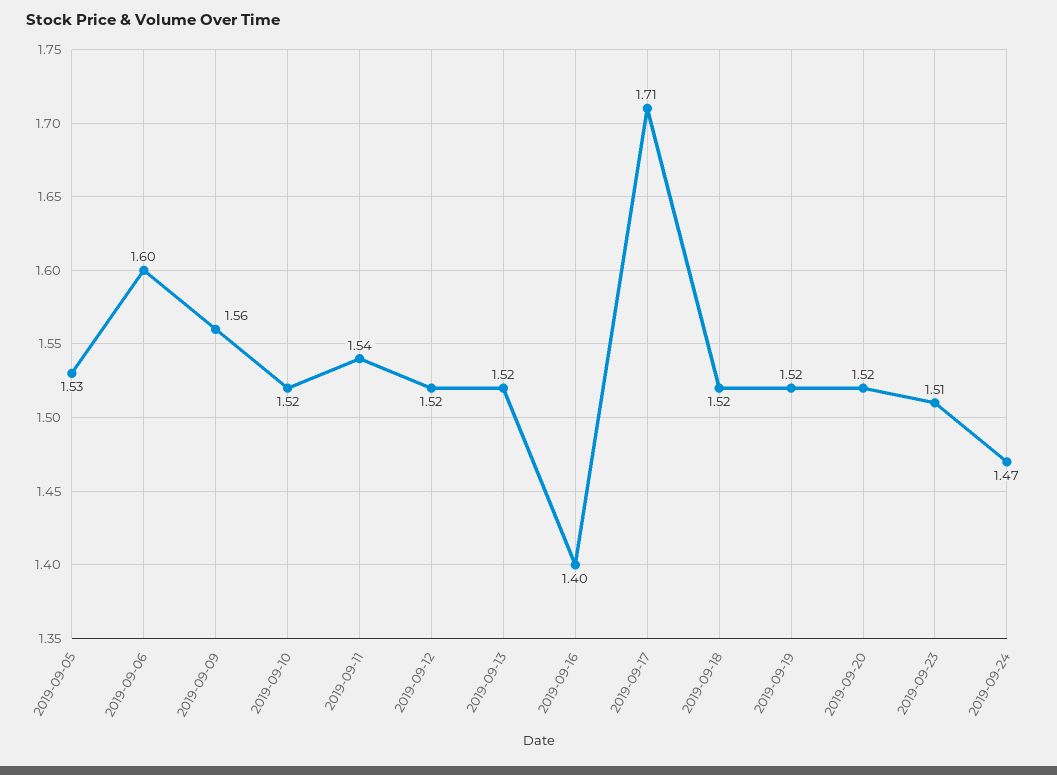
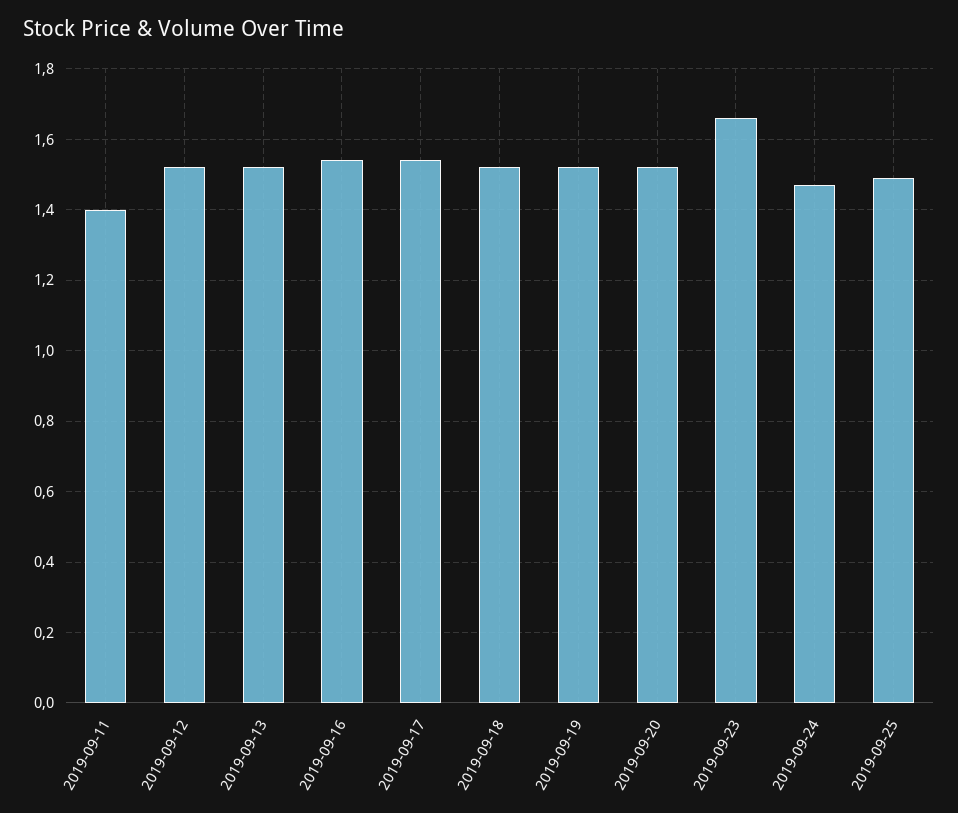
2019-09-05: 1.53 -> none
2019-09-06: 1.6 -> none
2019-09-09: 1.56 -> none
2019-09-10: 1.52 -> none
2019-09-11: 1.54 -> 1.4
2019-09-16: 1.4 -> 1.55
2019-09-17: 1.71 -> 1.55
2019-09-23: 1.51 -> 1.65
2019-09-25: none -> 1.5

